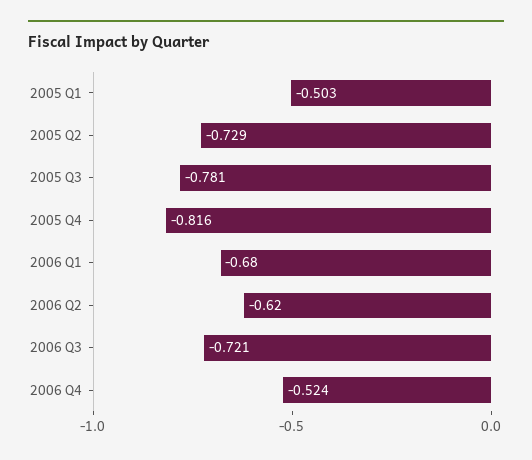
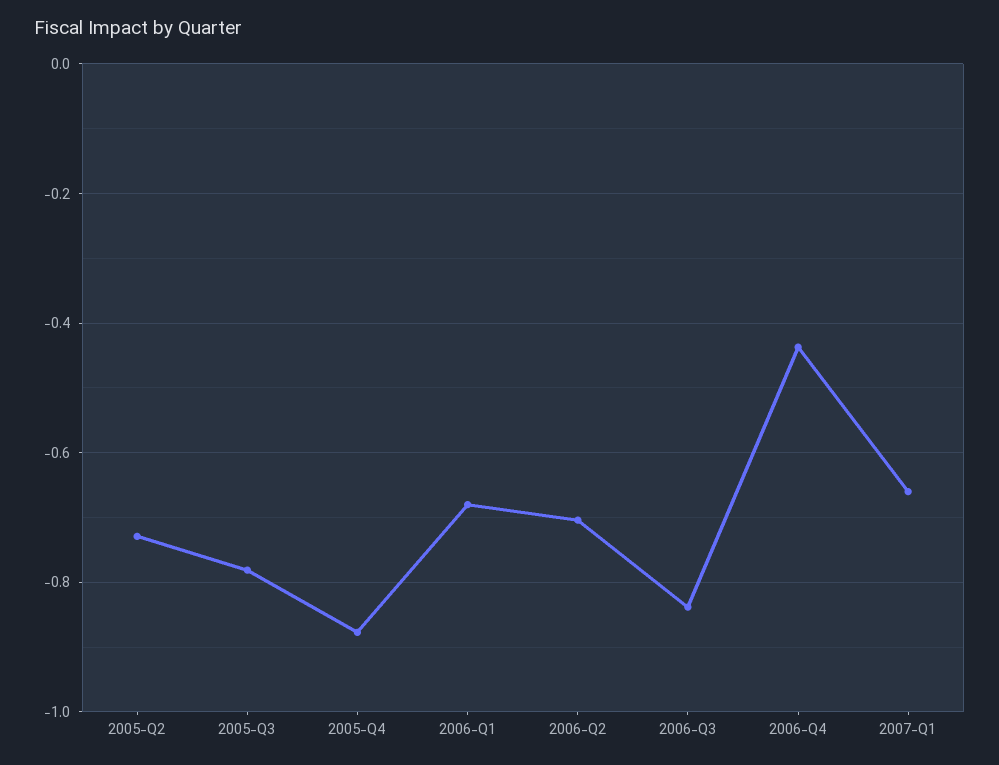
2005 Q1: -0.503 -> none
2005 Q4: -0.816 -> -0.88
2006 Q2: -0.62 -> -0.7
2006 Q3: -0.721 -> -0.84
2006 Q4: -0.524 -> -0.44
2007-Q1: none -> -0.66

